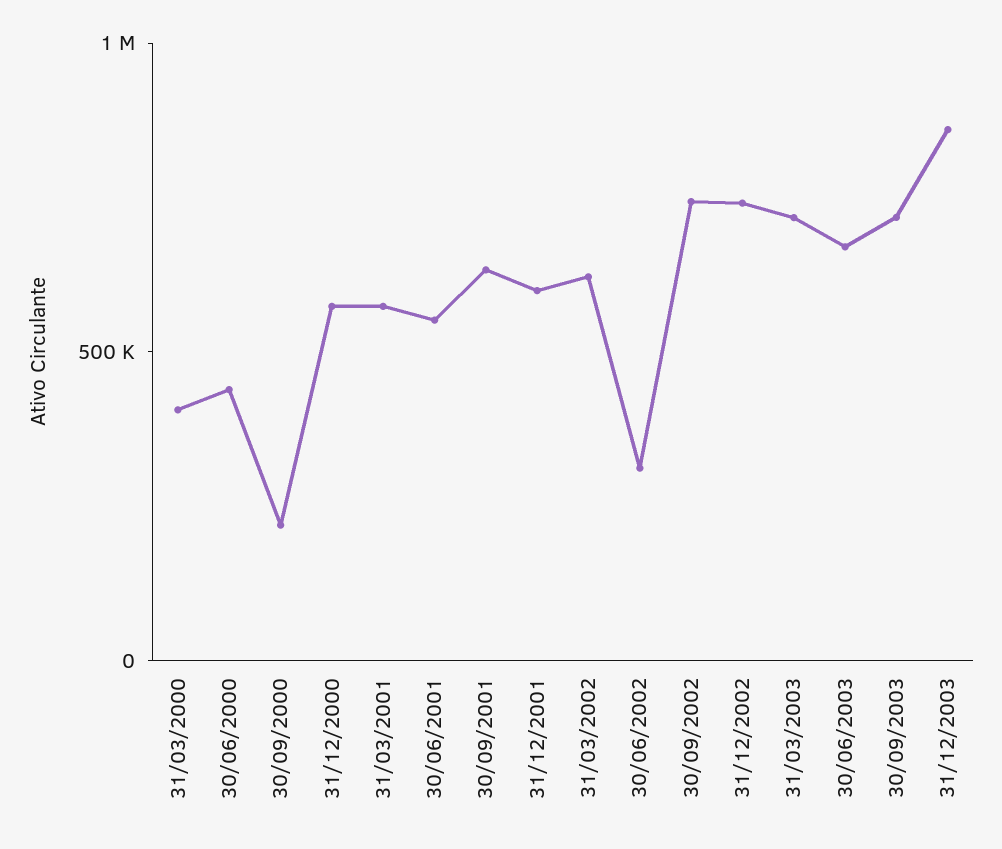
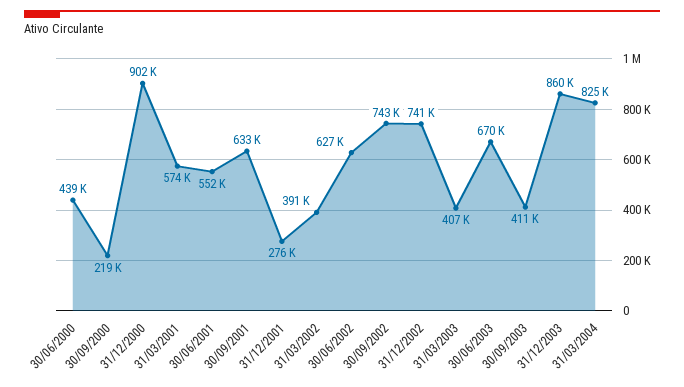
31/03/2000: 400000 -> none
31/12/2000: 600000 -> 902000
31/12/2001: 600000 -> 276000
31/03/2002: 600000 -> 391000
30/06/2002: 300000 -> 627000
31/03/2003: 700000 -> 407000
30/09/2003: 700000 -> 411000
31/03/2004: none -> 825000

